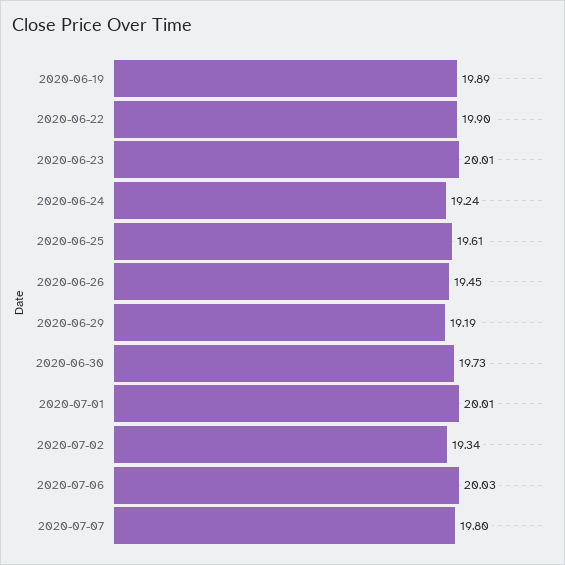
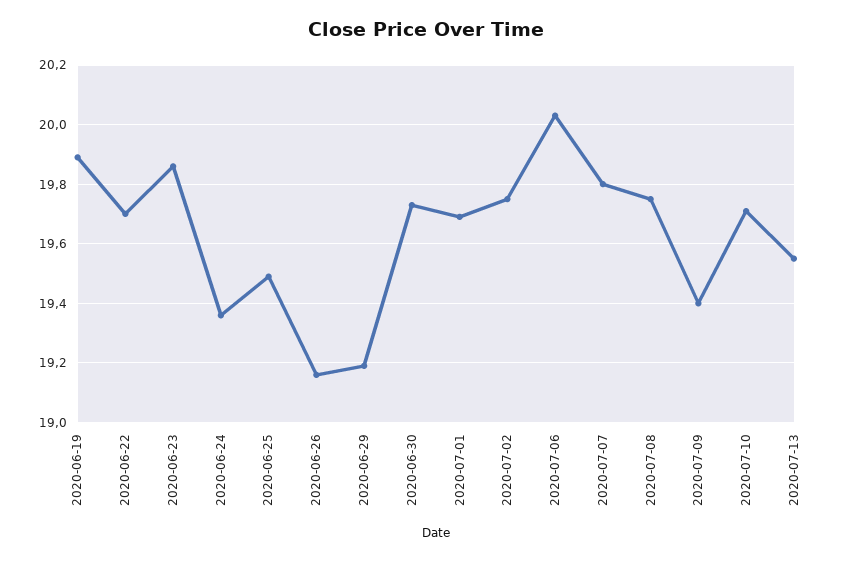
2020-06-22: 19.9 -> 19.7
2020-06-23: 20.01 -> 19.85
2020-06-24: 19.24 -> 19.35
2020-06-25: 19.61 -> 19.5
2020-06-26: 19.45 -> 19.15
2020-07-01: 20.01 -> 19.7
2020-07-02: 19.34 -> 19.75
2020-07-08: none -> 19.75
2020-07-09: none -> 19.4
2020-07-10: none -> 19.7
2020-07-13: none -> 19.55

